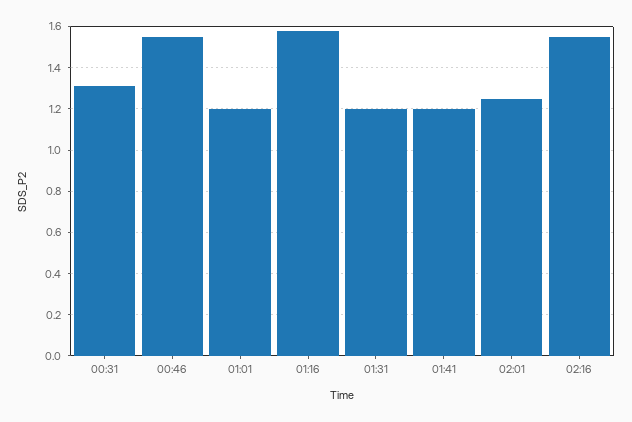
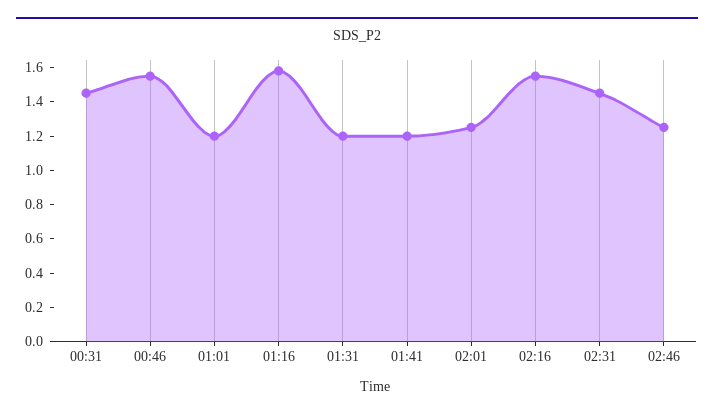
00:31: 1.3 -> 1.45
02:31: none -> 1.45
02:46: none -> 1.25

